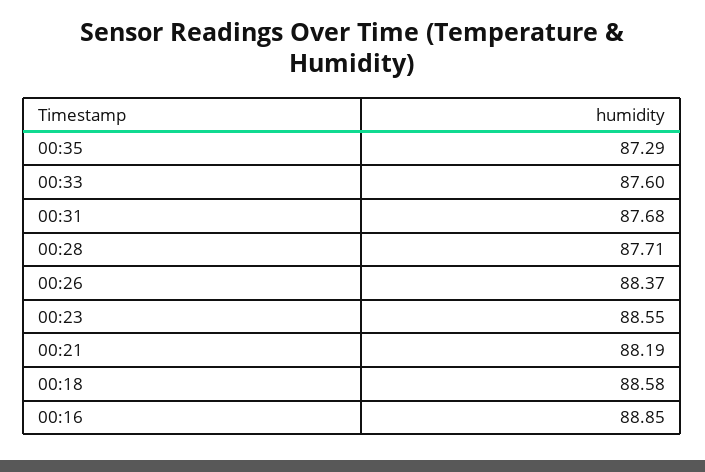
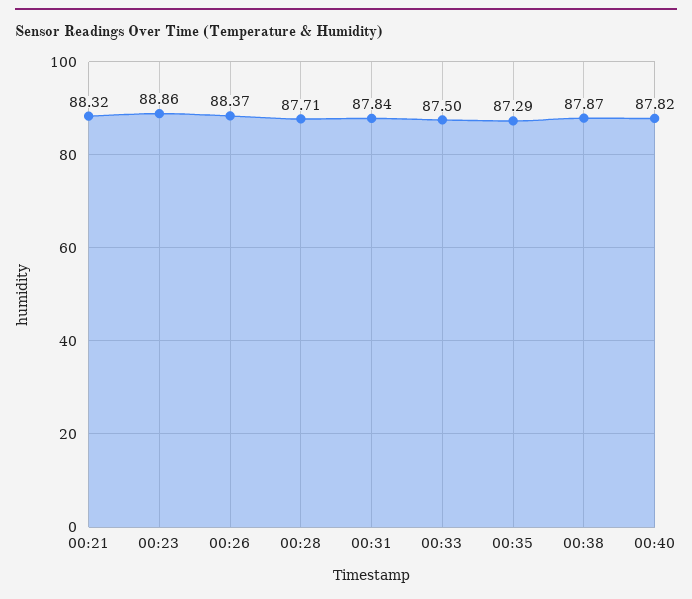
00:33: 87.6 -> 87.5
00:31: 87.68 -> 87.84
00:23: 88.55 -> 88.86
00:21: 88.19 -> 88.32
00:18: 88.58 -> none
00:16: 88.85 -> none
00:38: none -> 87.87
00:40: none -> 87.82

